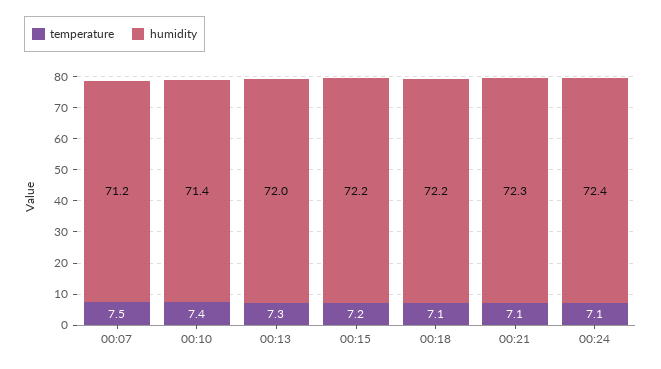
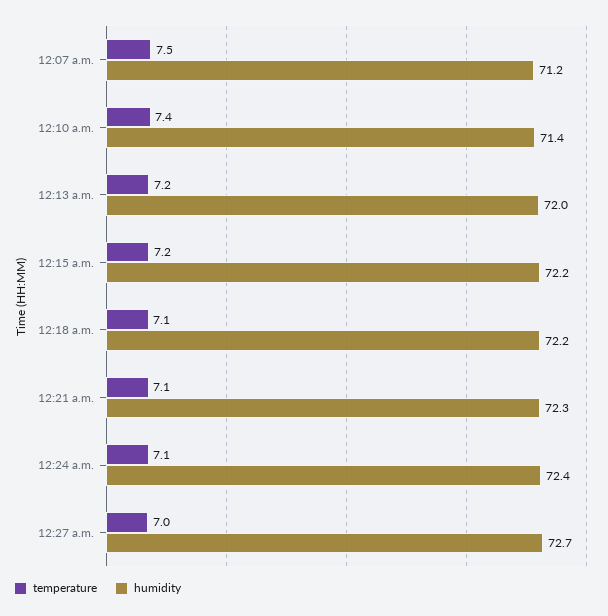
temperature, 00:13: 7.3 -> 7.2
temperature, 12:27 a.m.: none -> 7
humidity, 12:27 a.m.: none -> 72.7

